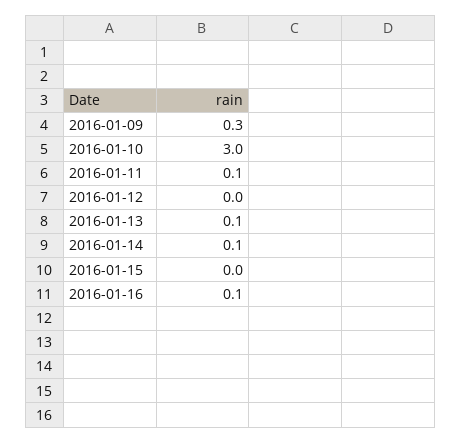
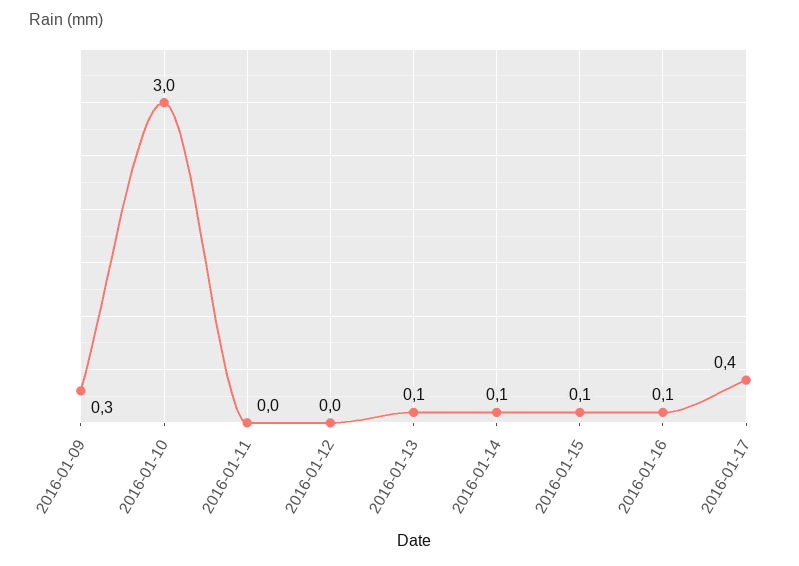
2016-01-11: 0.1 -> 0
2016-01-15: 0 -> 0.1
2016-01-17: none -> 0.4

